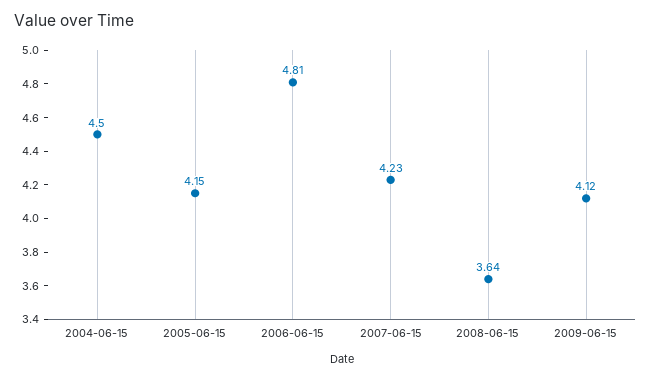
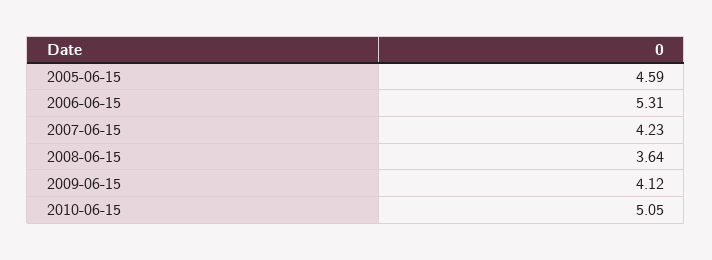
2004-06-15: 4.5 -> none
2005-06-15: 4.15 -> 4.59
2006-06-15: 4.81 -> 5.31
2010-06-15: none -> 5.05

